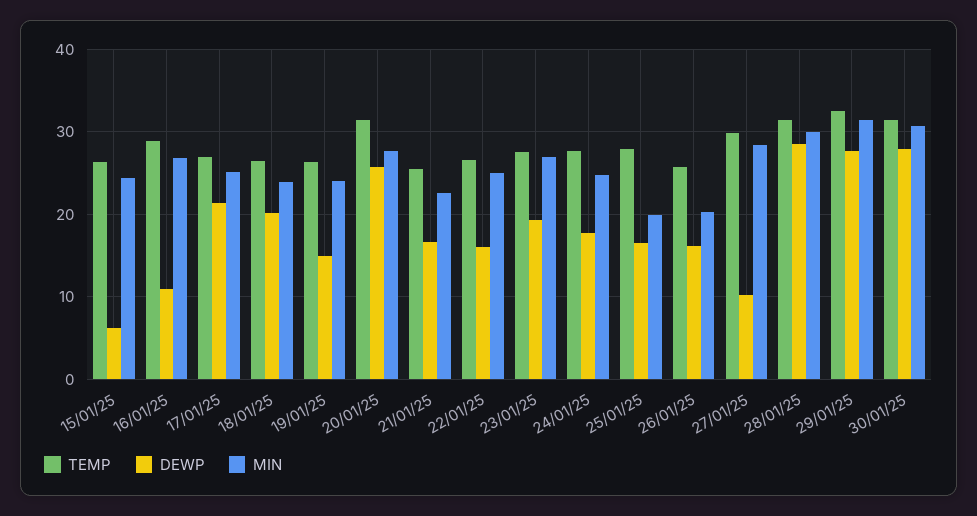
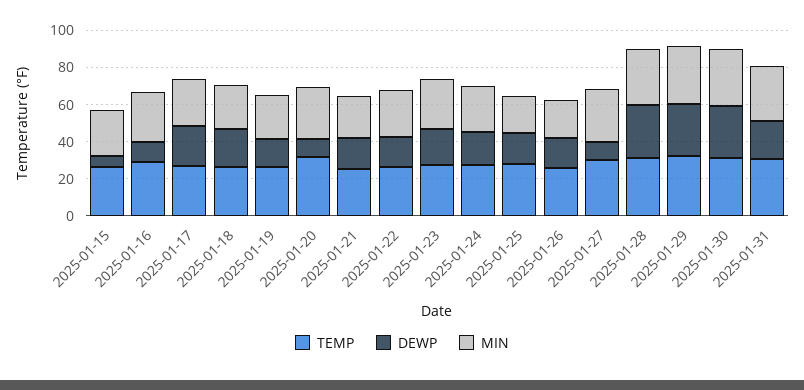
DEWP, 20/01/25: 26 -> 10
TEMP, 2025-01-31: none -> 30
DEWP, 2025-01-31: none -> 20
MIN, 2025-01-31: none -> 30

